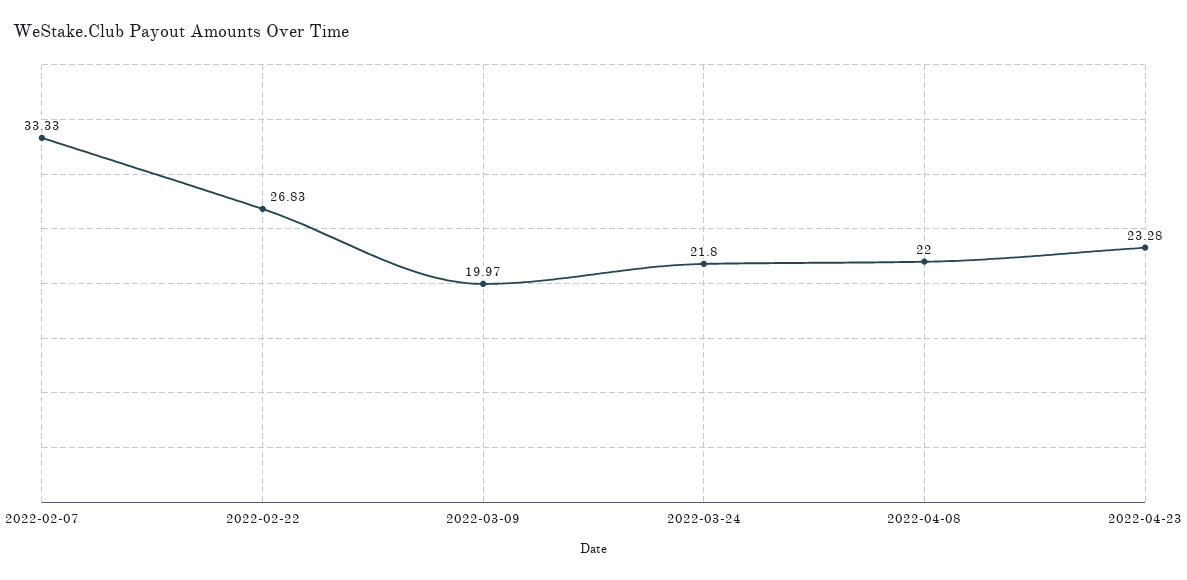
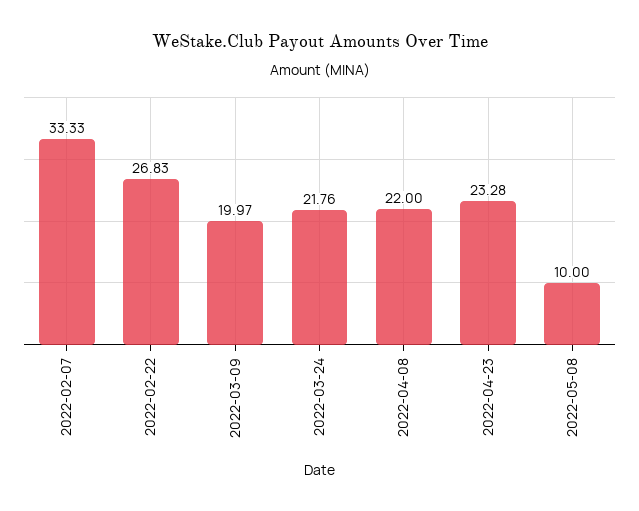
2022-03-24: 21.8 -> 21.76
2022-05-08: none -> 10

